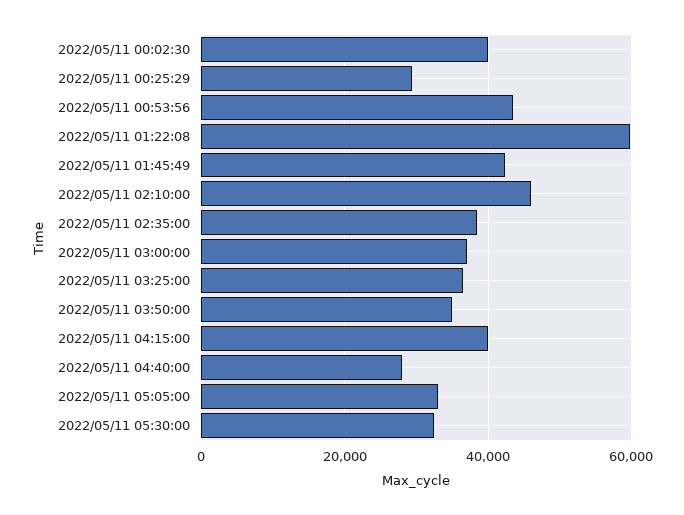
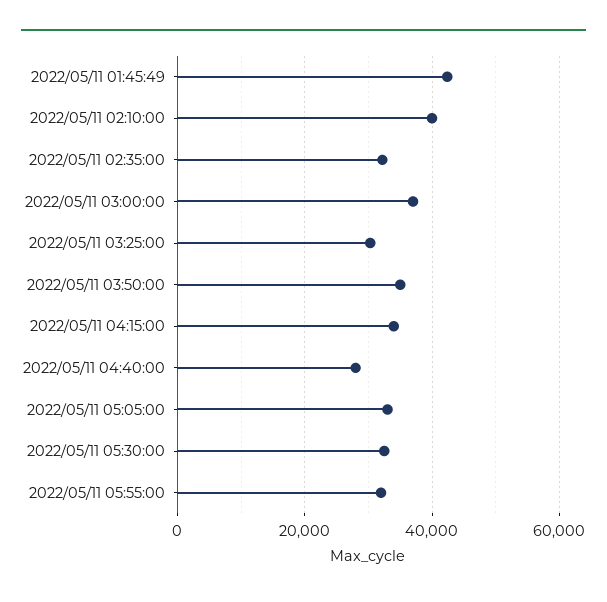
2022/05/11 00:02:30: 40000 -> none
2022/05/11 00:25:29: 30000 -> none
2022/05/11 00:53:56: 44000 -> none
2022/05/11 01:22:08: 60000 -> none
2022/05/11 02:10:00: 46000 -> 40000
2022/05/11 02:35:00: 38000 -> 32000
2022/05/11 03:25:00: 36000 -> 30000
2022/05/11 04:15:00: 40000 -> 34000
2022/05/11 05:55:00: none -> 32000

